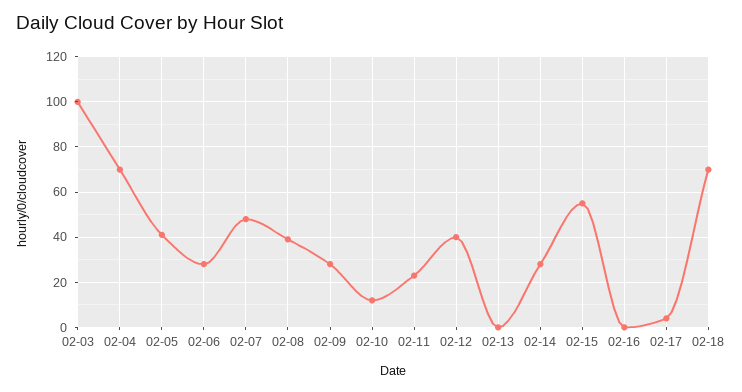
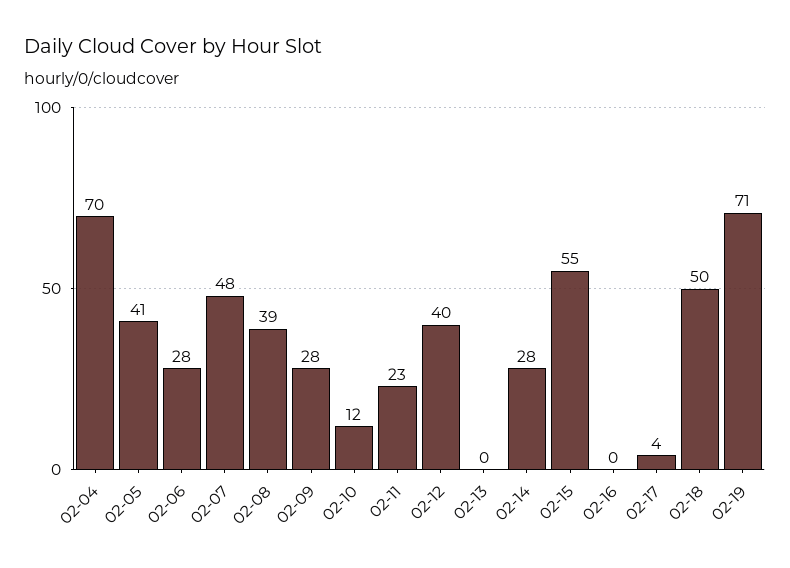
02-03: 100 -> none
02-18: 70 -> 50
02-19: none -> 71

